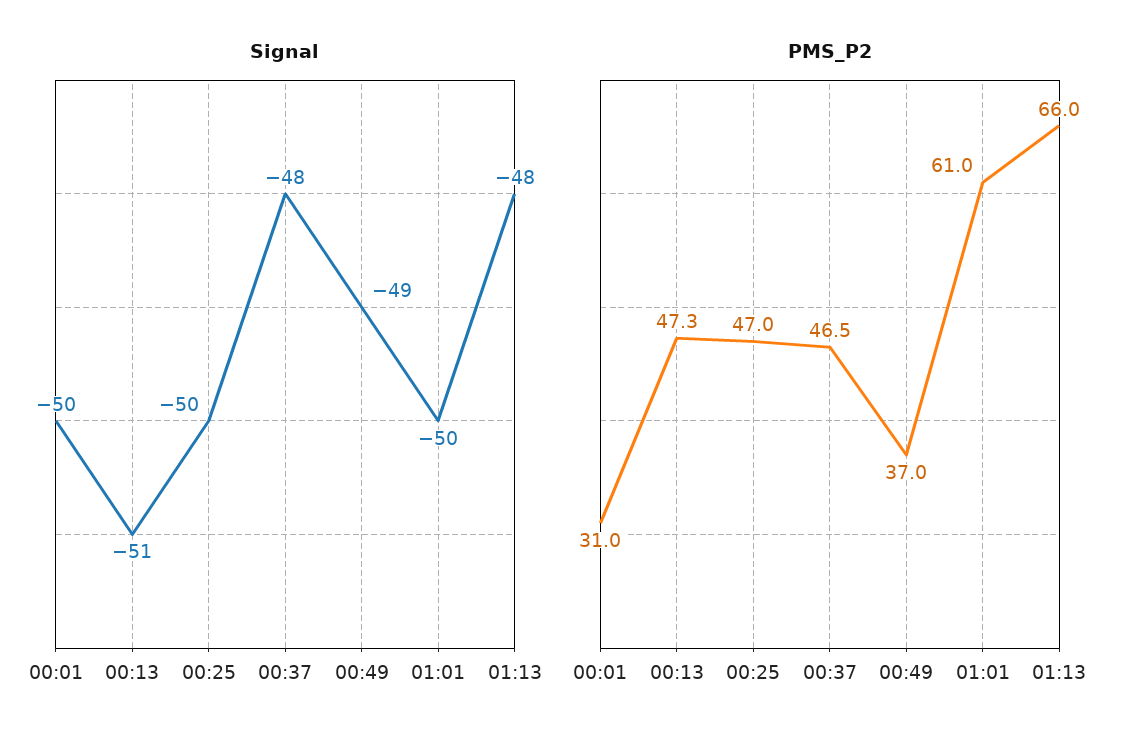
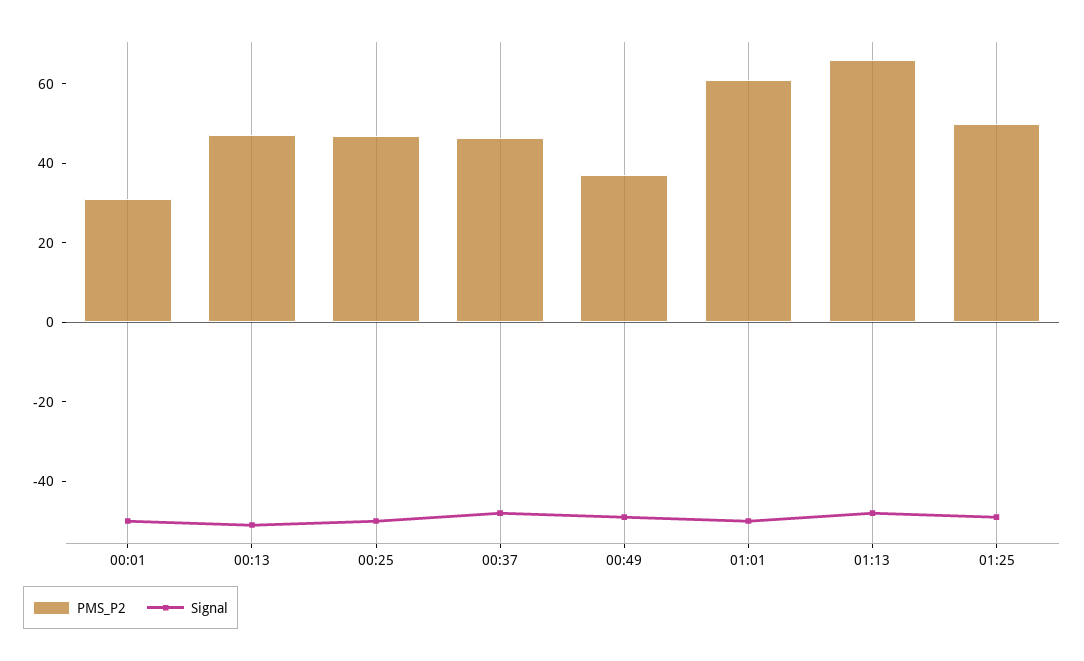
PMS_P2, 01:25: none -> 50
Signal, 01:25: none -> -50

